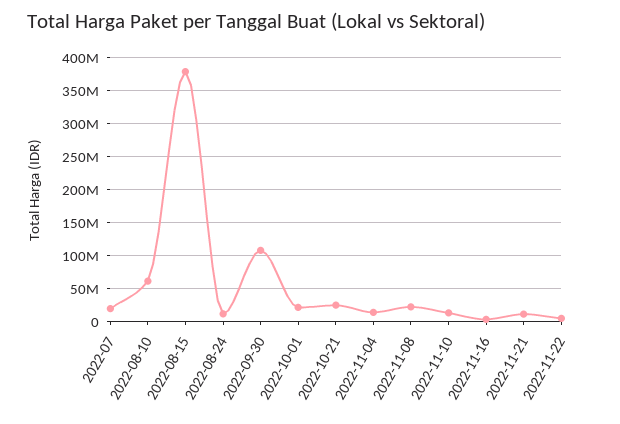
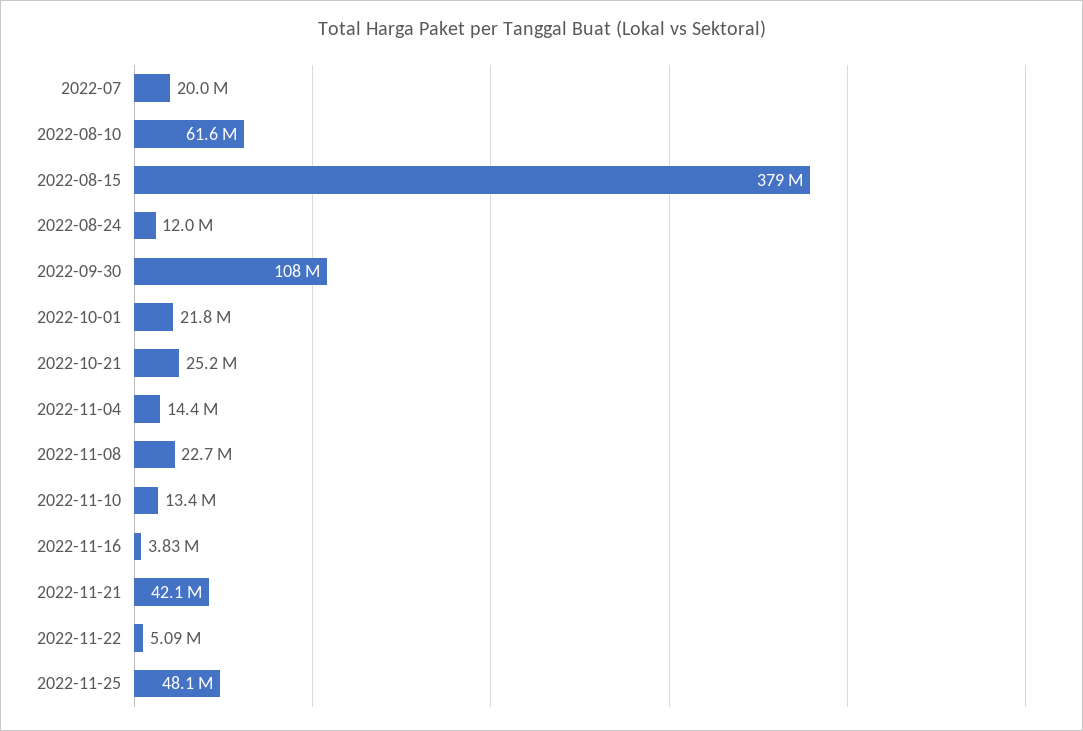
2022-11-21: 10000000 -> 42100000
2022-11-25: none -> 48100000

